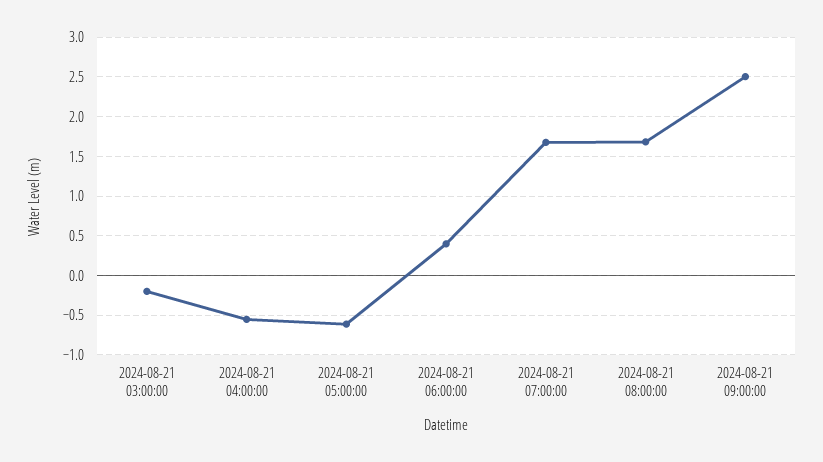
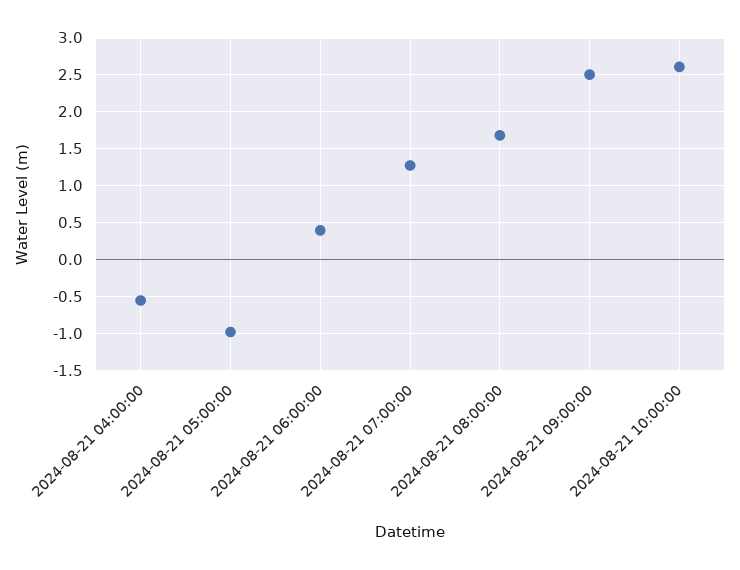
2024-08-21 03:00:00: -0.2 -> none
2024-08-21 05:00:00: -0.6 -> -1
2024-08-21 07:00:00: 1.7 -> 1.3
2024-08-21 10:00:00: none -> 2.6

